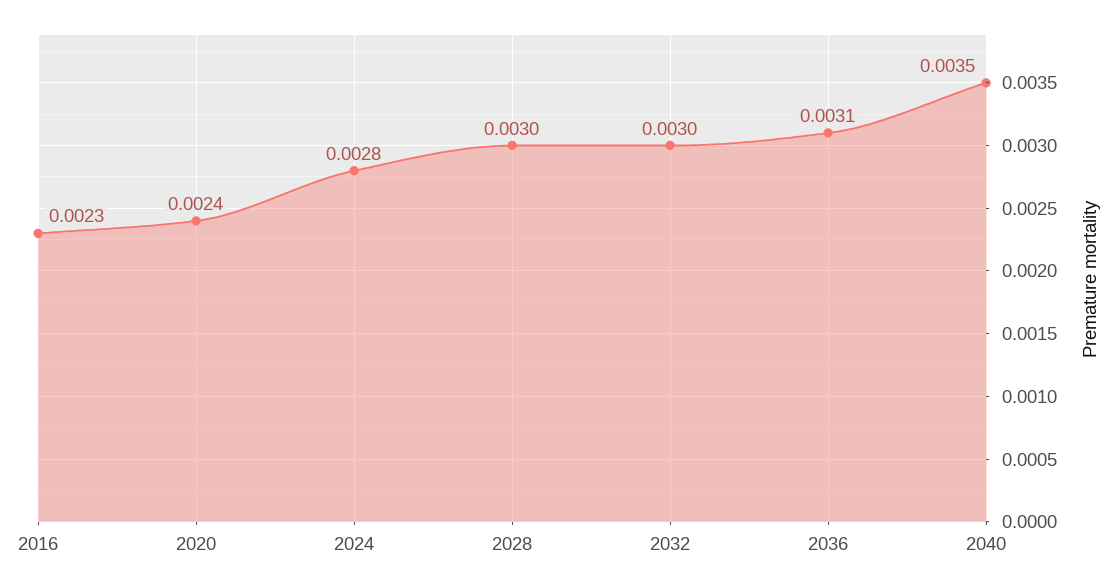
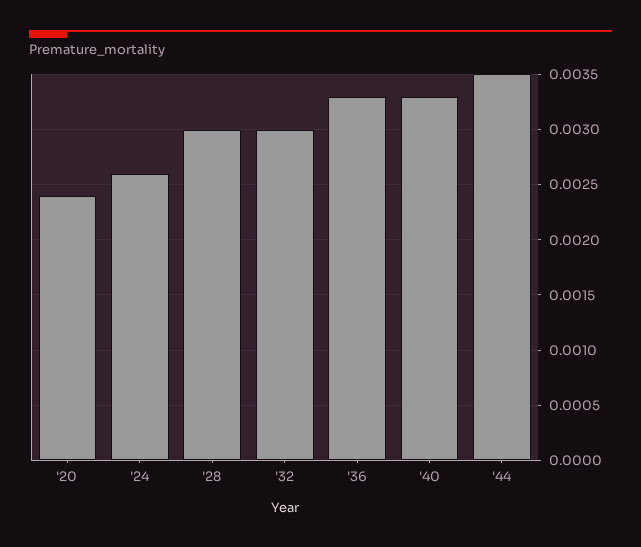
2016: 0.0023 -> none
2024: 0.0028 -> 0.0026
2036: 0.0031 -> 0.0033
2040: 0.0035 -> 0.0033
'44: none -> 0.0035

